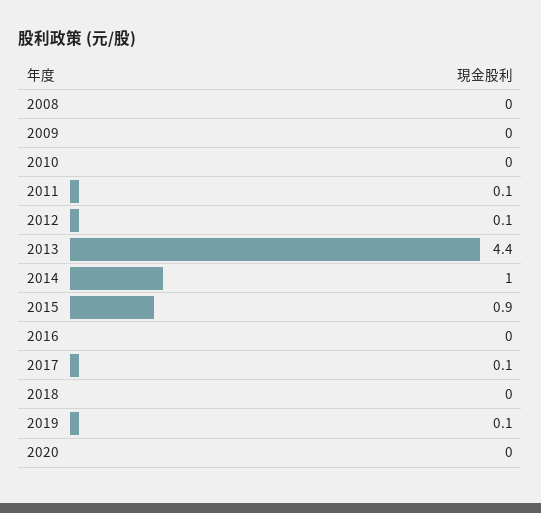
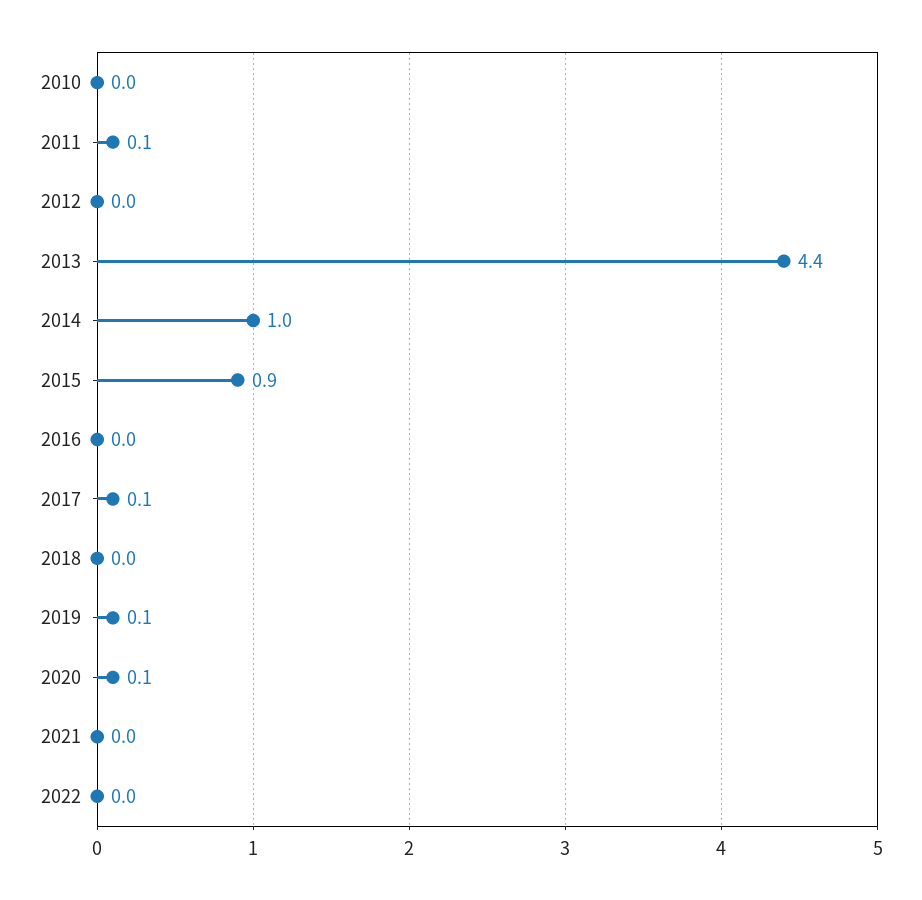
2008: 0 -> none
2009: 0 -> none
2012: 0.1 -> 0
2020: 0 -> 0.1
2021: none -> 0
2022: none -> 0

